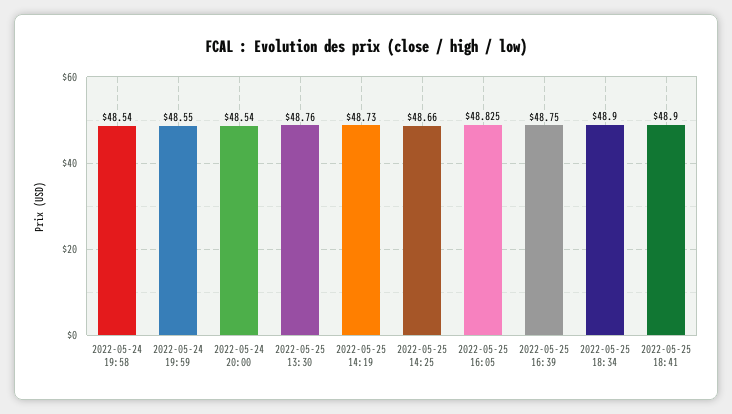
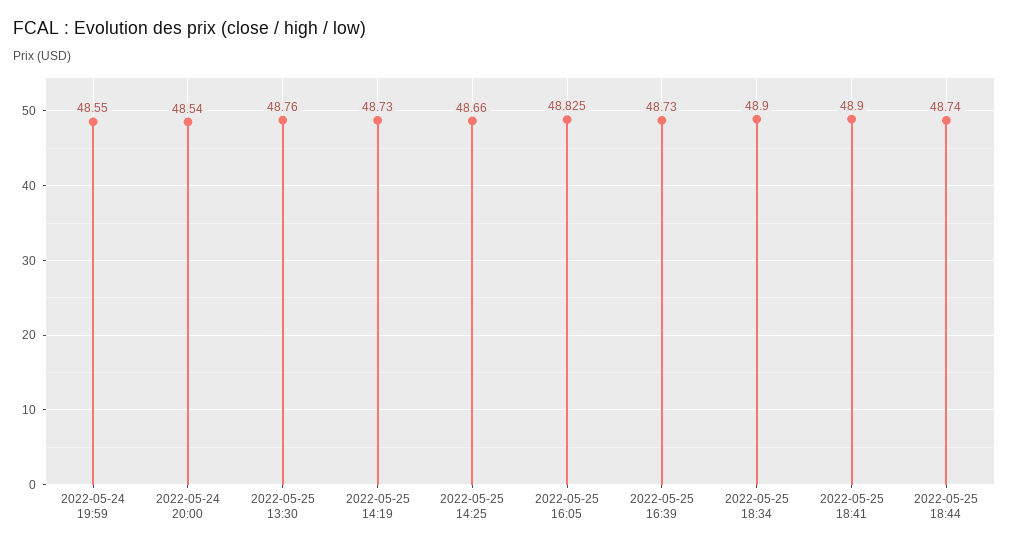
2022-05-24 19:58: 48.54 -> none
2022-05-25 16:39: 48.75 -> 48.73
2022-05-25 18:44: none -> 48.74

